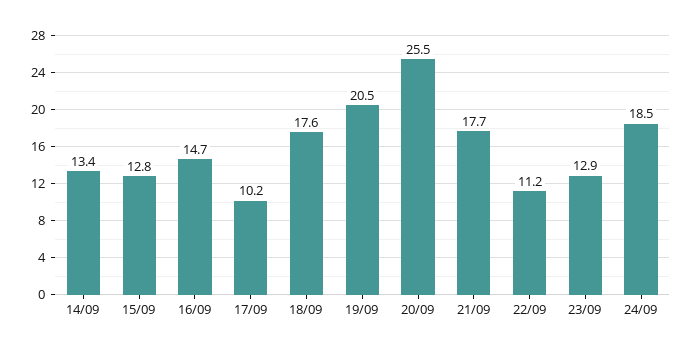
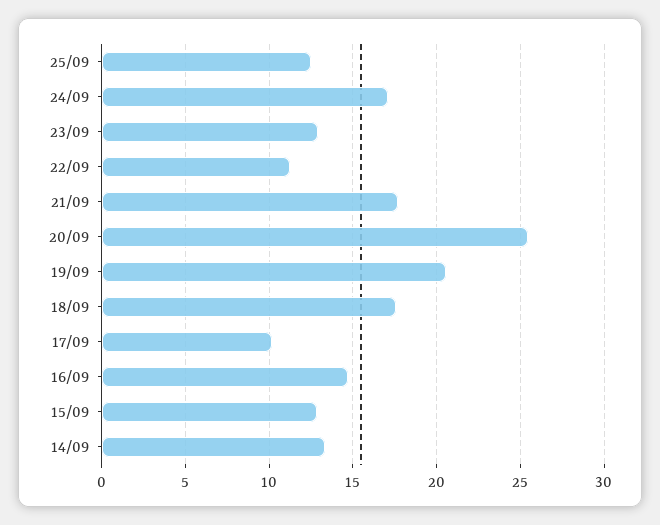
24/09: 18.5 -> 17
25/09: none -> 12.5

